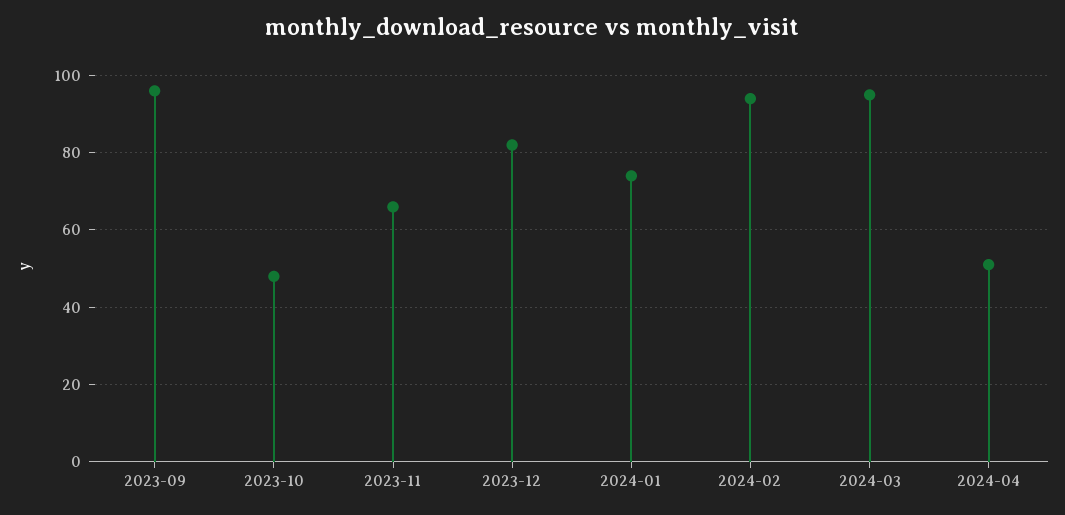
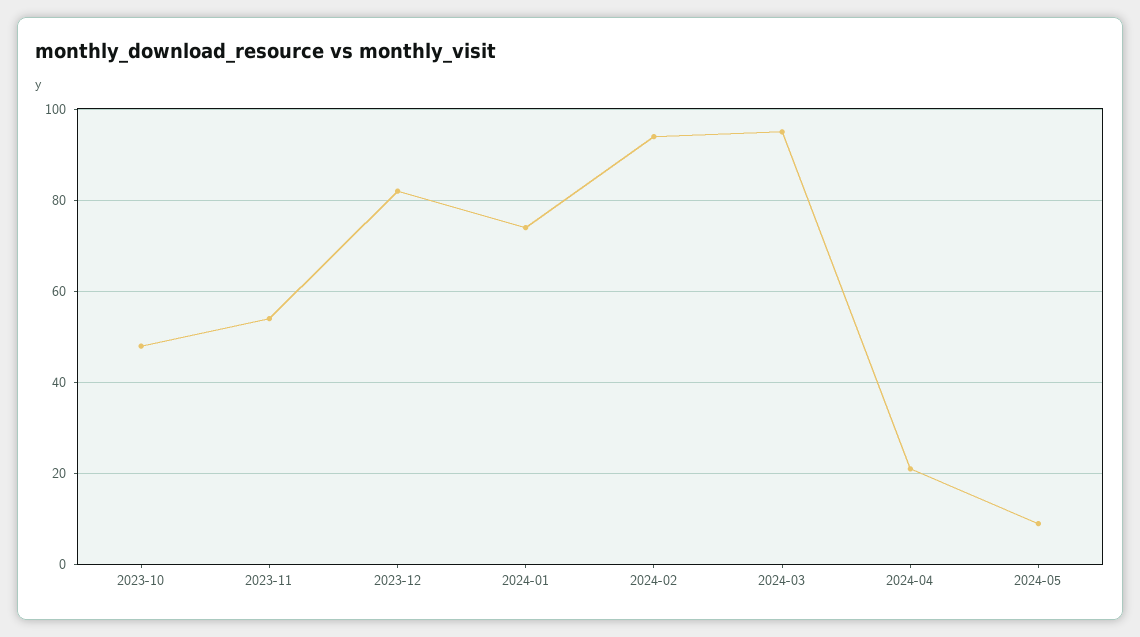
2023-09: 95 -> none
2023-11: 65 -> 55
2024-04: 50 -> 20
2024-05: none -> 10

